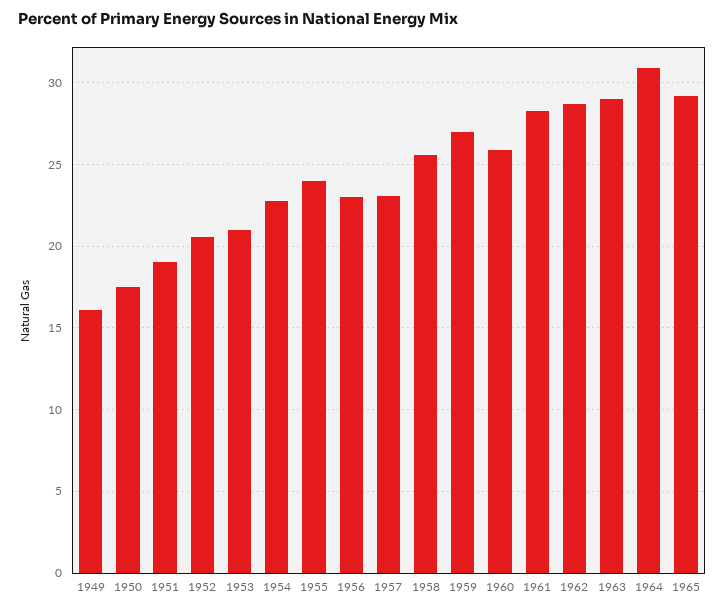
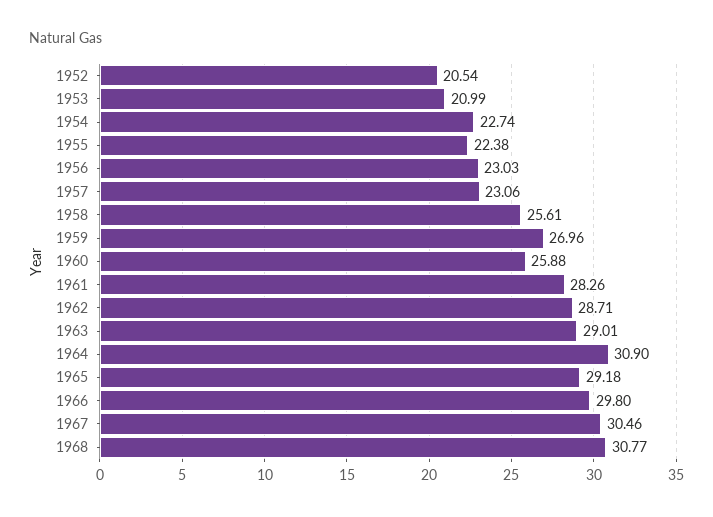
1949: 16 -> none
1950: 17.5 -> none
1951: 19 -> none
1955: 24 -> 22.38
1966: none -> 29.8
1967: none -> 30.46
1968: none -> 30.77

